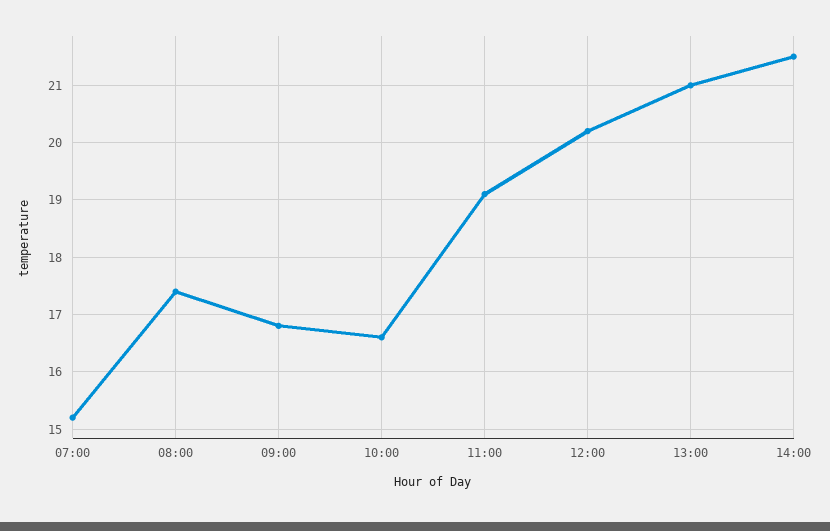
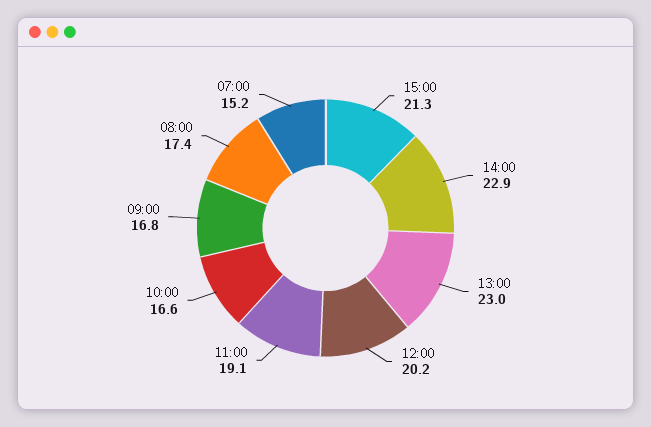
13:00: 21 -> 23
14:00: 21.5 -> 22.9
15:00: none -> 21.3

